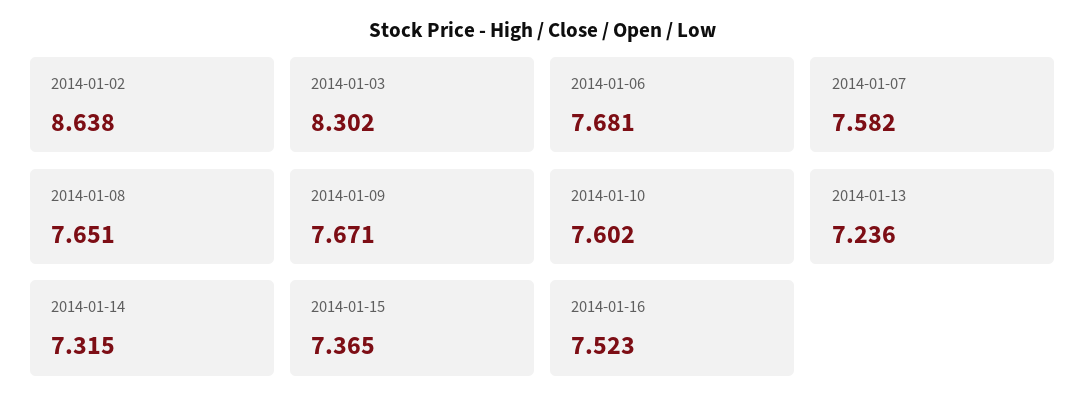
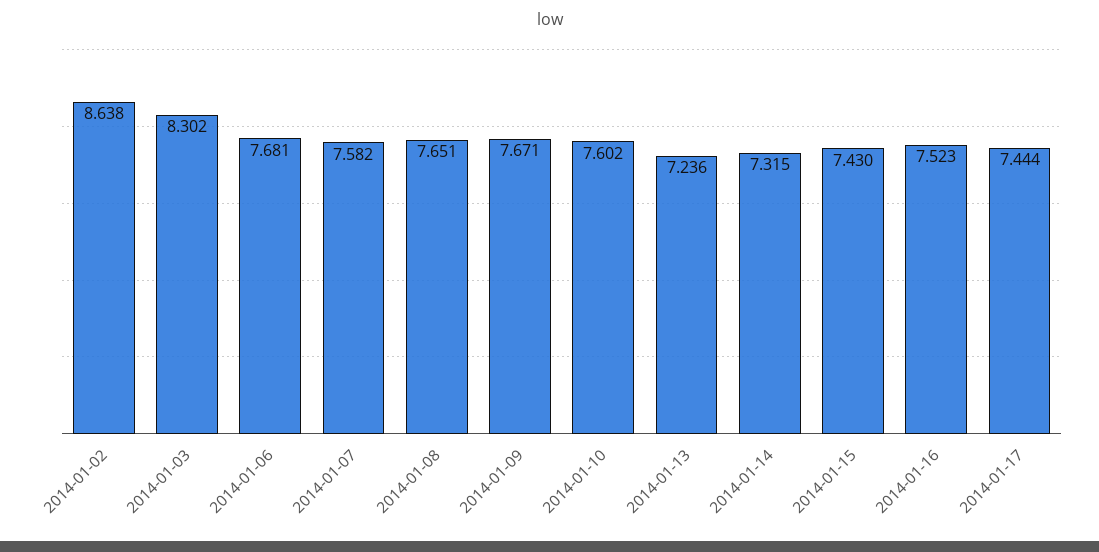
2014-01-15: 7.365 -> 7.43
2014-01-17: none -> 7.444

